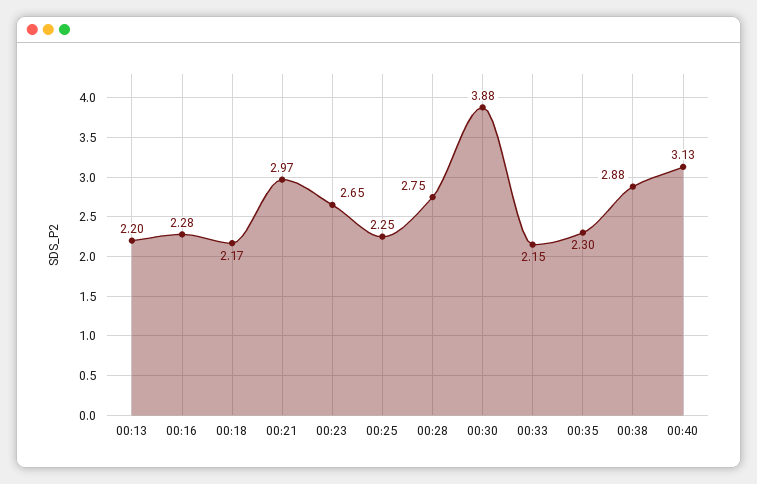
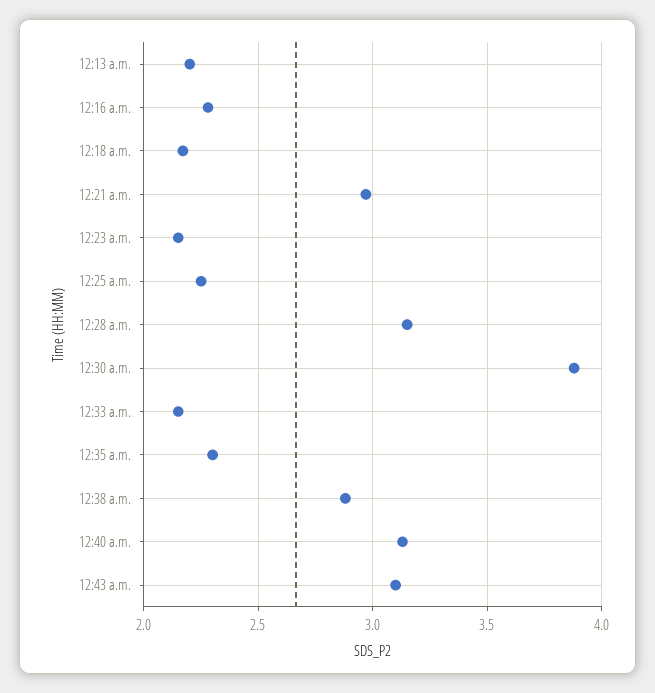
00:23: 2.65 -> 2.15
00:28: 2.75 -> 3.15
12:43 a.m.: none -> 3.1

